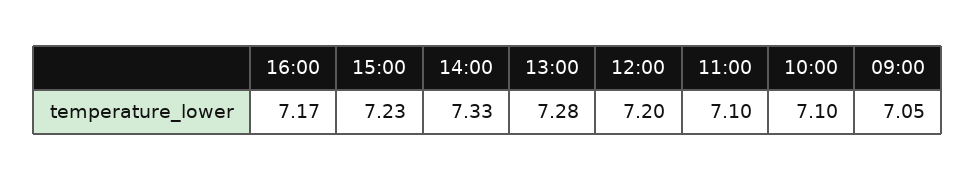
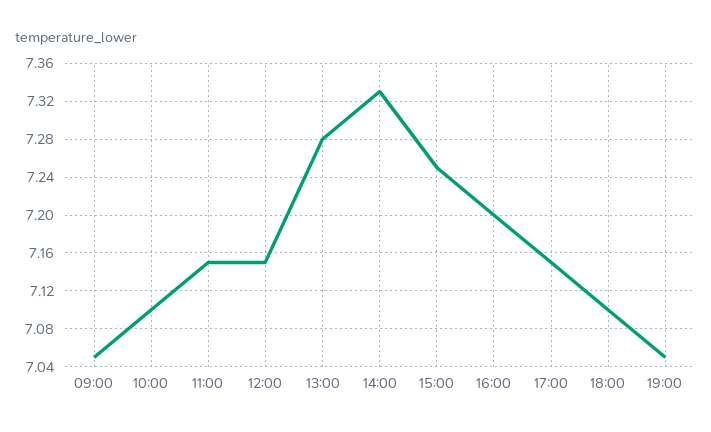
16:00: 7.17 -> 7.2
15:00: 7.23 -> 7.25
12:00: 7.2 -> 7.15
11:00: 7.1 -> 7.15
17:00: none -> 7.15
18:00: none -> 7.1
19:00: none -> 7.05

